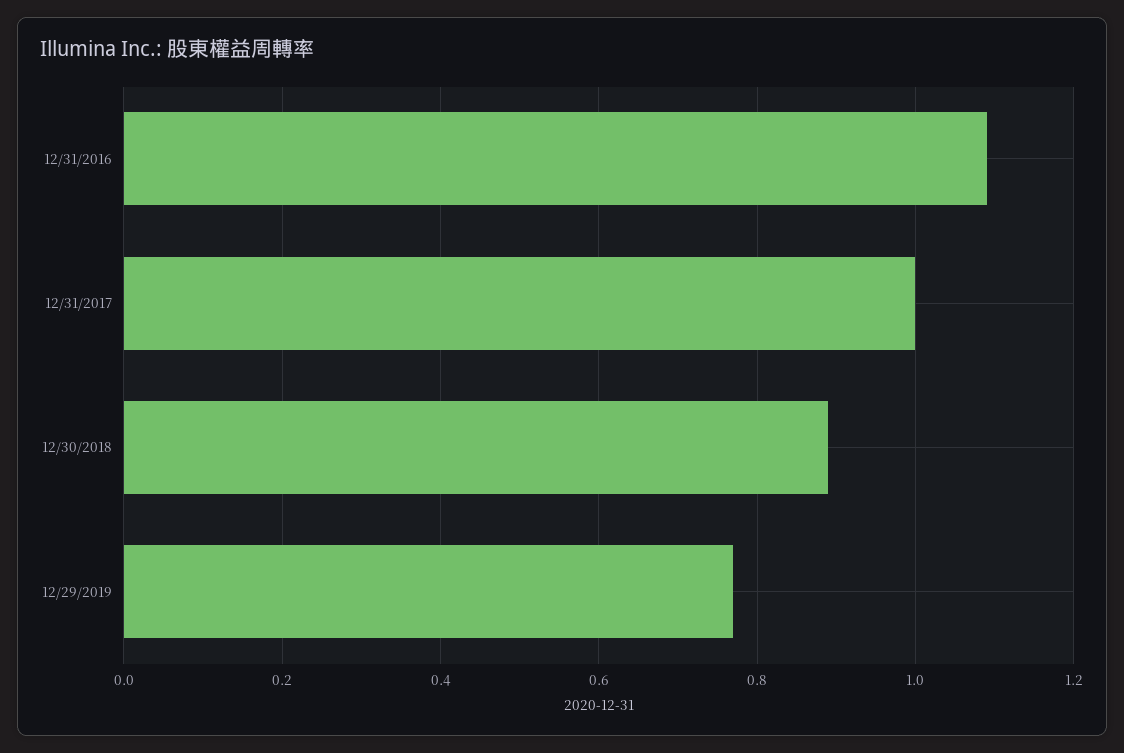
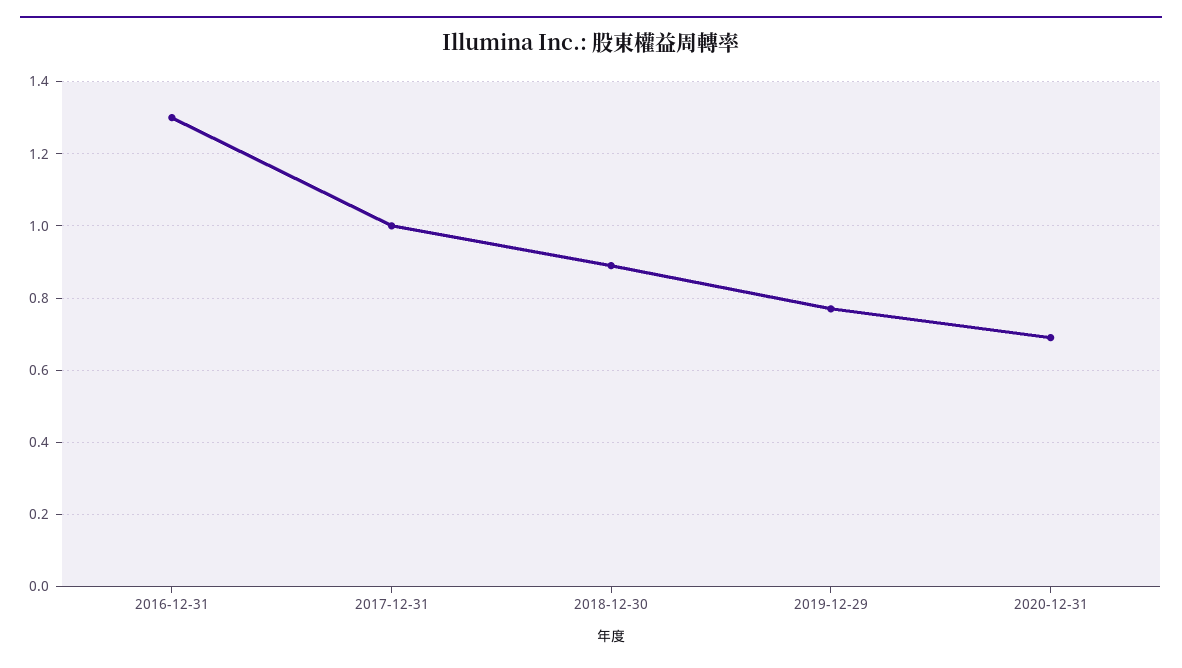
12/31/2016: 1.1 -> 1.3
2020-12-31: none -> 0.7

